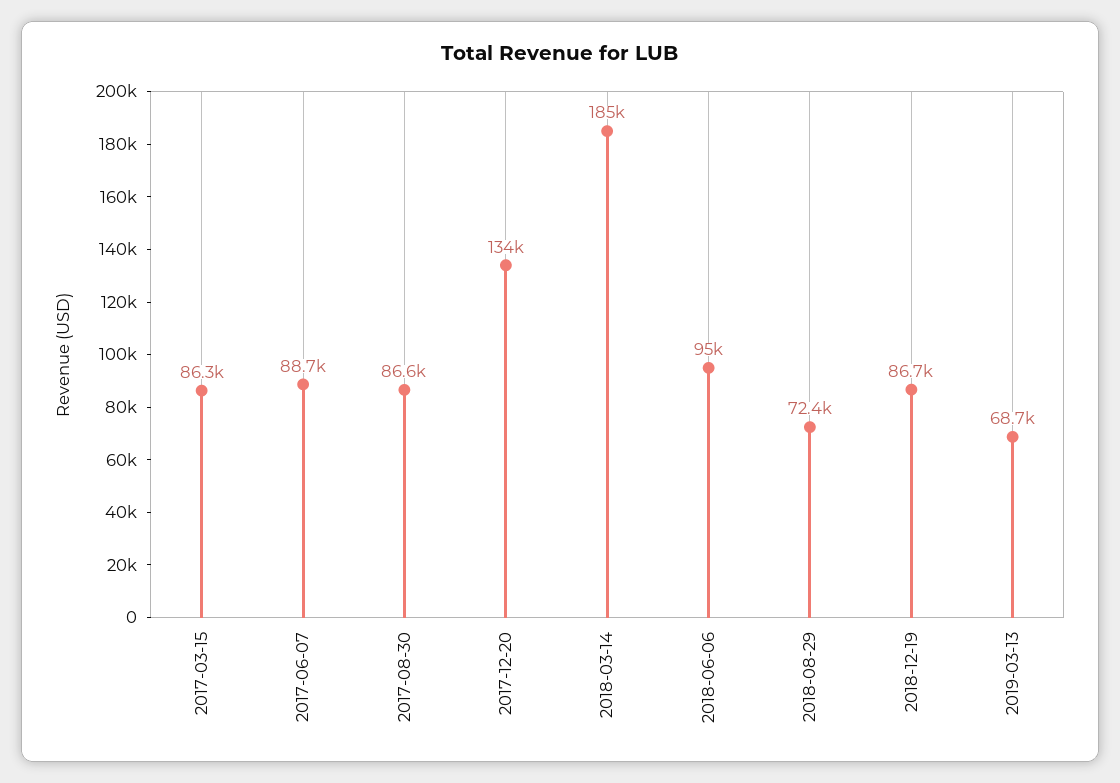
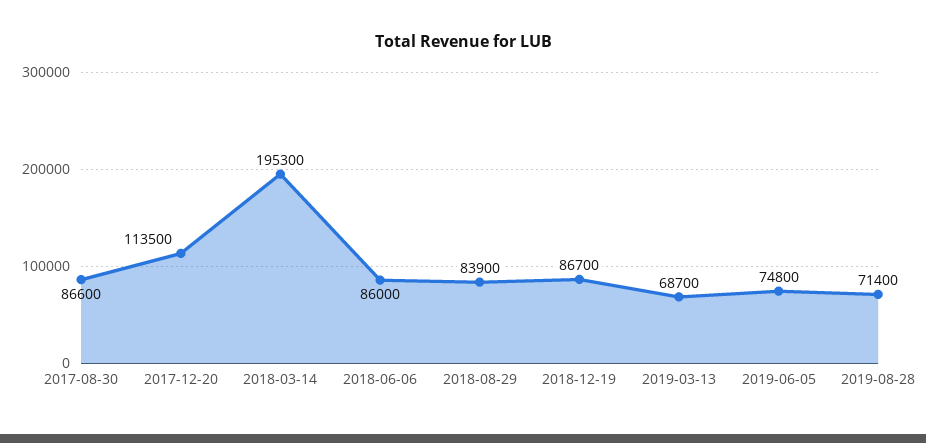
2017-03-15: 86300 -> none
2017-06-07: 88700 -> none
2017-12-20: 134000 -> 113500
2018-03-14: 185000 -> 195300
2018-06-06: 95000 -> 86000
2018-08-29: 72400 -> 83900
2019-06-05: none -> 74800
2019-08-28: none -> 71400

